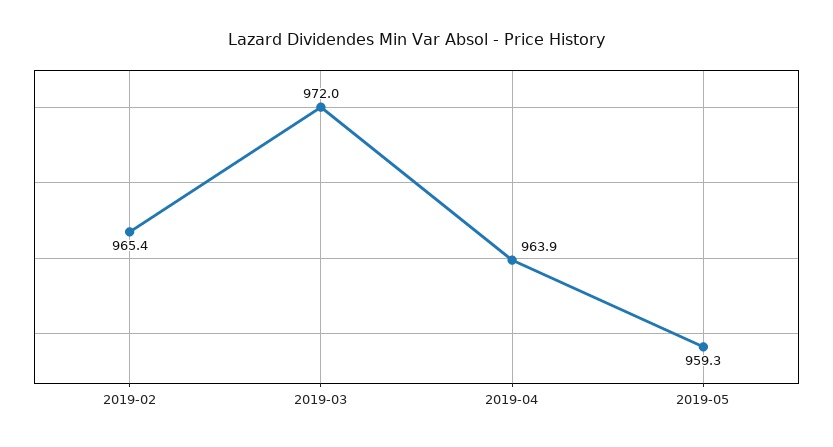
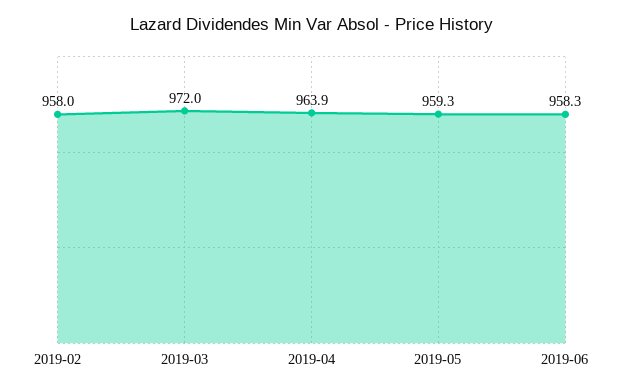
2019-02: 965.4 -> 958
2019-06: none -> 958.3

